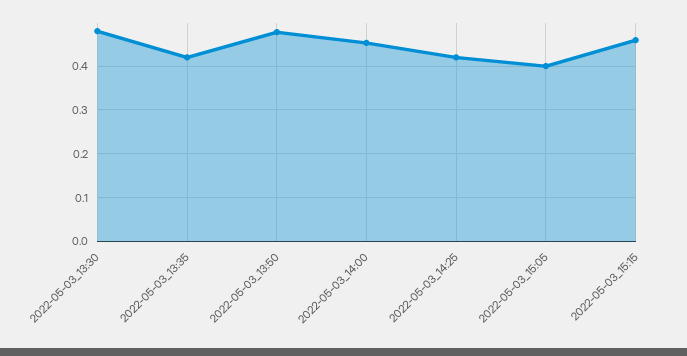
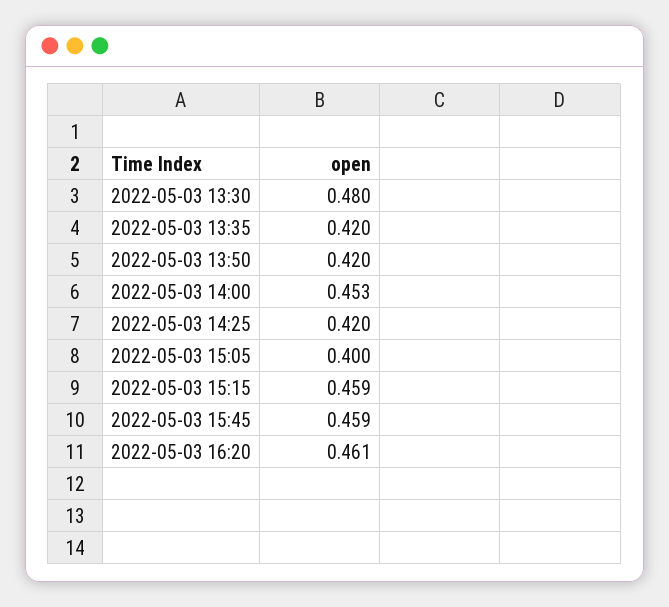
2022-05-03_13:50: 0.48 -> 0.42
2022-05-03 15:45: none -> 0.459
2022-05-03 16:20: none -> 0.461

